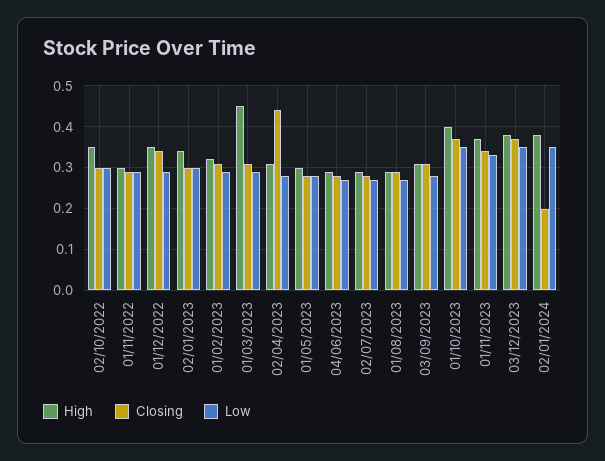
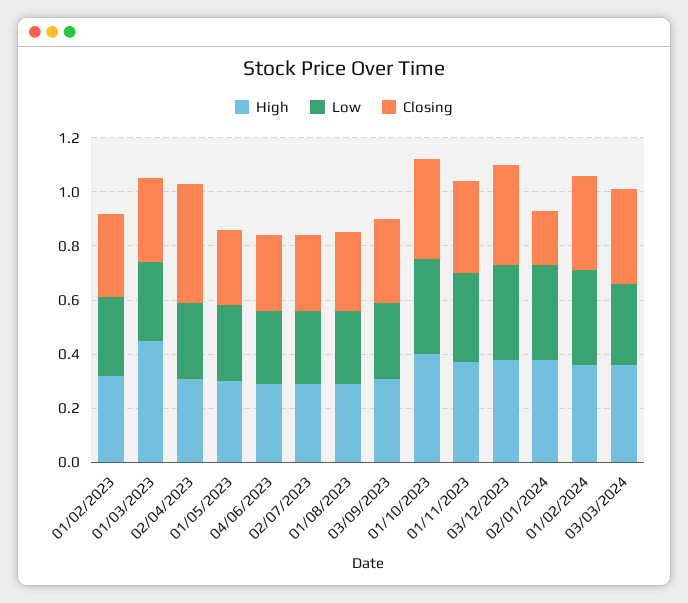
High, 02/10/2022: 0.35 -> none
Closing, 02/10/2022: 0.3 -> none
Low, 02/10/2022: 0.3 -> none
High, 01/11/2022: 0.3 -> none
Closing, 01/11/2022: 0.3 -> none
Low, 01/11/2022: 0.3 -> none
High, 01/12/2022: 0.35 -> none
Closing, 01/12/2022: 0.35 -> none
Low, 01/12/2022: 0.3 -> none
High, 02/01/2023: 0.35 -> none
Closing, 02/01/2023: 0.3 -> none
Low, 02/01/2023: 0.3 -> none
High, 01/02/2024: none -> 0.35
Low, 01/02/2024: none -> 0.35
Closing, 01/02/2024: none -> 0.35
High, 03/03/2024: none -> 0.35
Low, 03/03/2024: none -> 0.3
Closing, 03/03/2024: none -> 0.35

